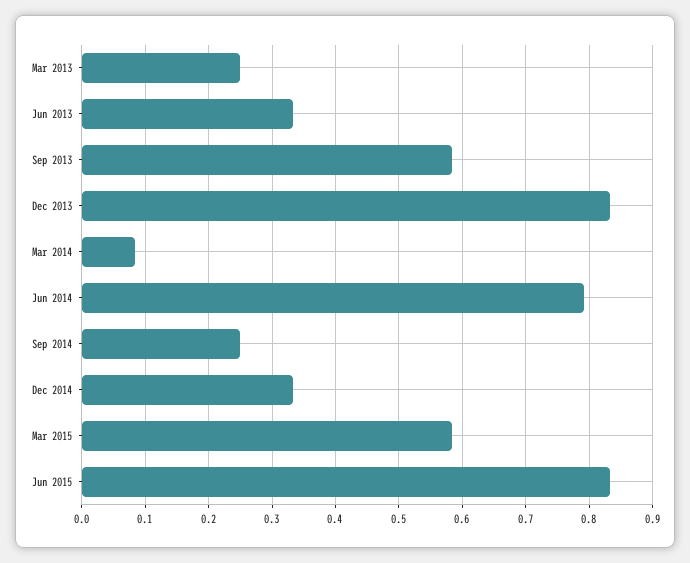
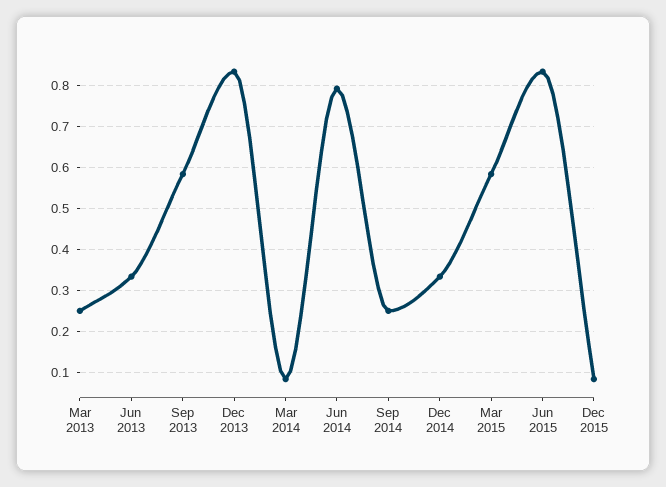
Dec 2015: none -> 0.08

